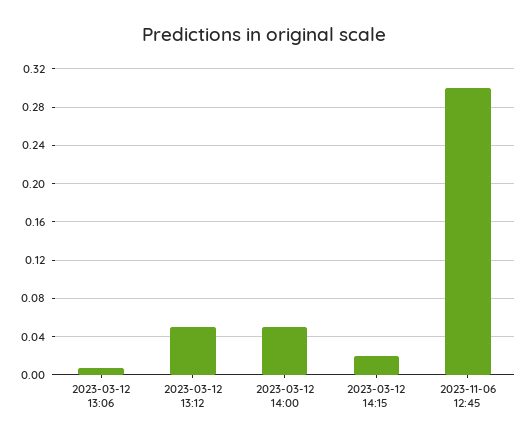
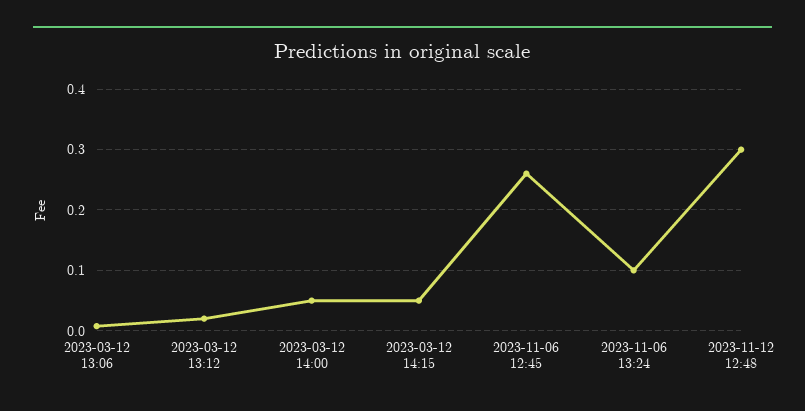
2023-03-12 13:12: 0.05 -> 0.02
2023-03-12 14:15: 0.02 -> 0.05
2023-11-06 12:45: 0.3 -> 0.26
2023-11-06 13:24: none -> 0.1
2023-11-12 12:48: none -> 0.3

